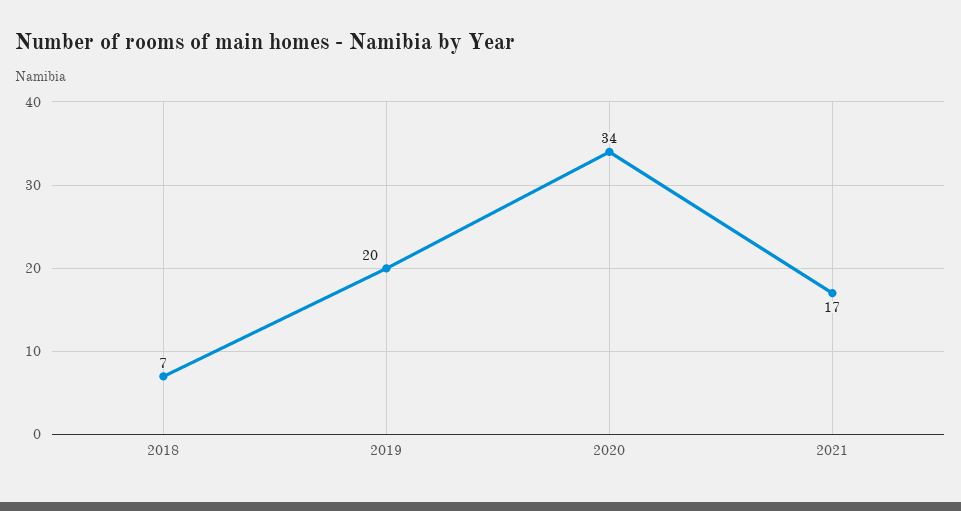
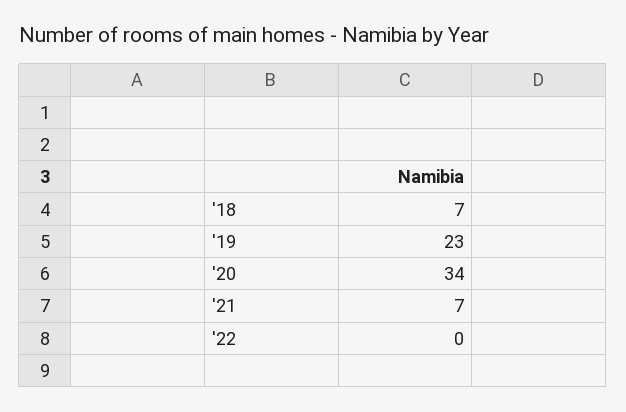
2019: 20 -> 23
2021: 17 -> 7
'22: none -> 0

